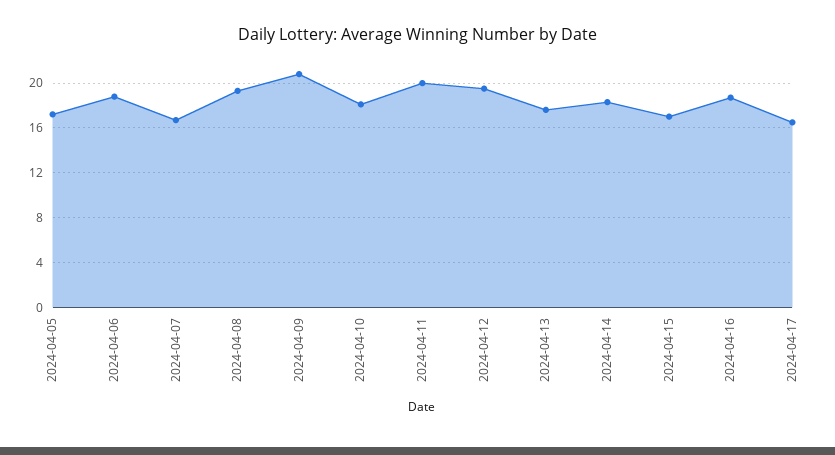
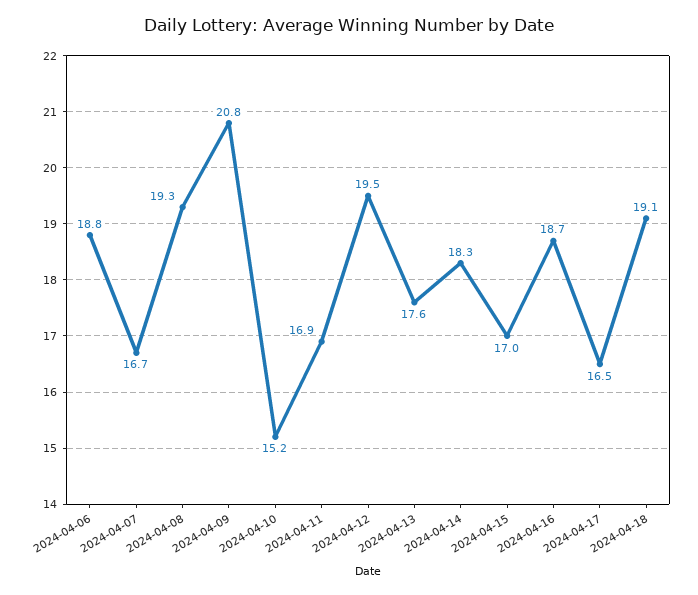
2024-04-05: 17 -> none
2024-04-10: 18 -> 15.2
2024-04-11: 20 -> 16.9
2024-04-18: none -> 19.1

